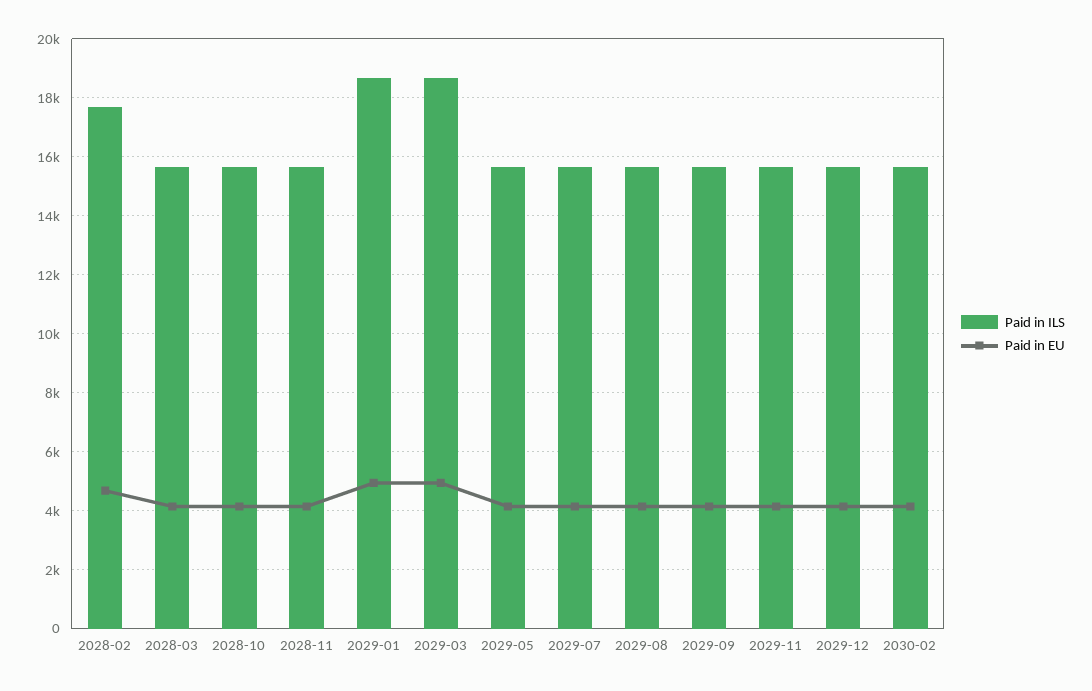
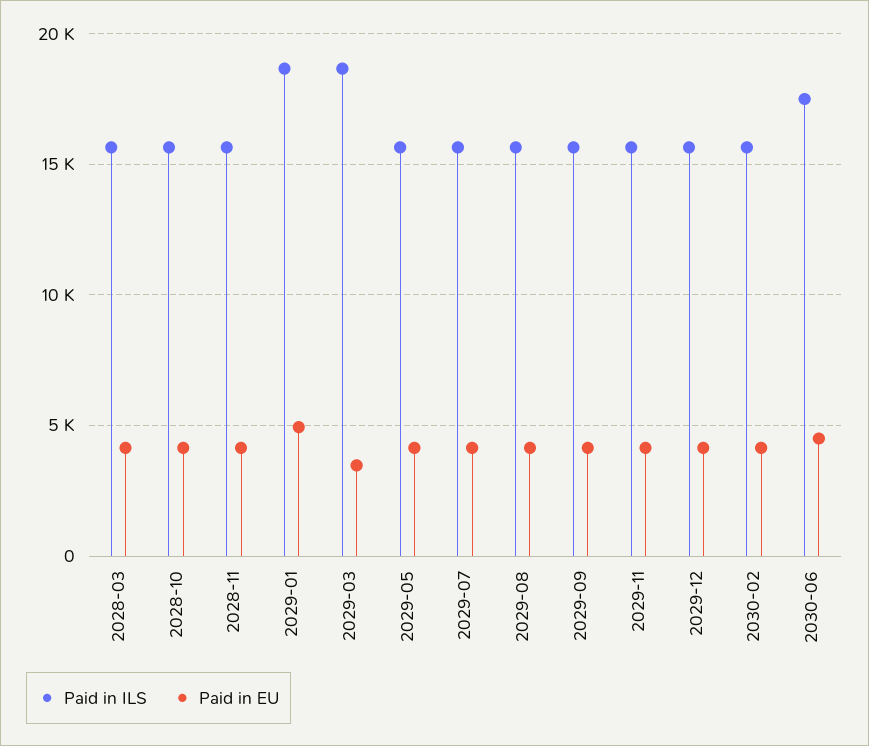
Paid in ILS, 2028-02: 17750 -> none
Paid in EU, 2028-02: 4750 -> none
Paid in EU, 2029-03: 5000 -> 3500
Paid in ILS, 2030-06: none -> 17500
Paid in EU, 2030-06: none -> 4500

